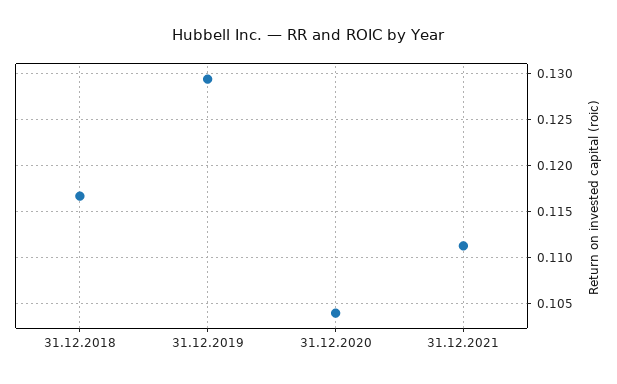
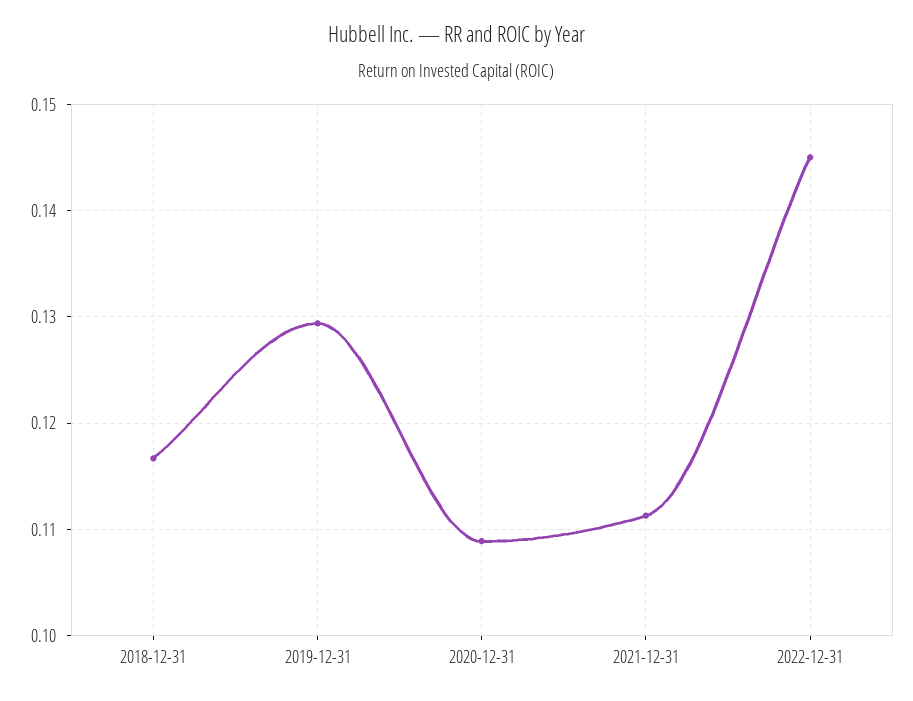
31.12.2020: 0.104 -> 0.109
2022-12-31: none -> 0.145

